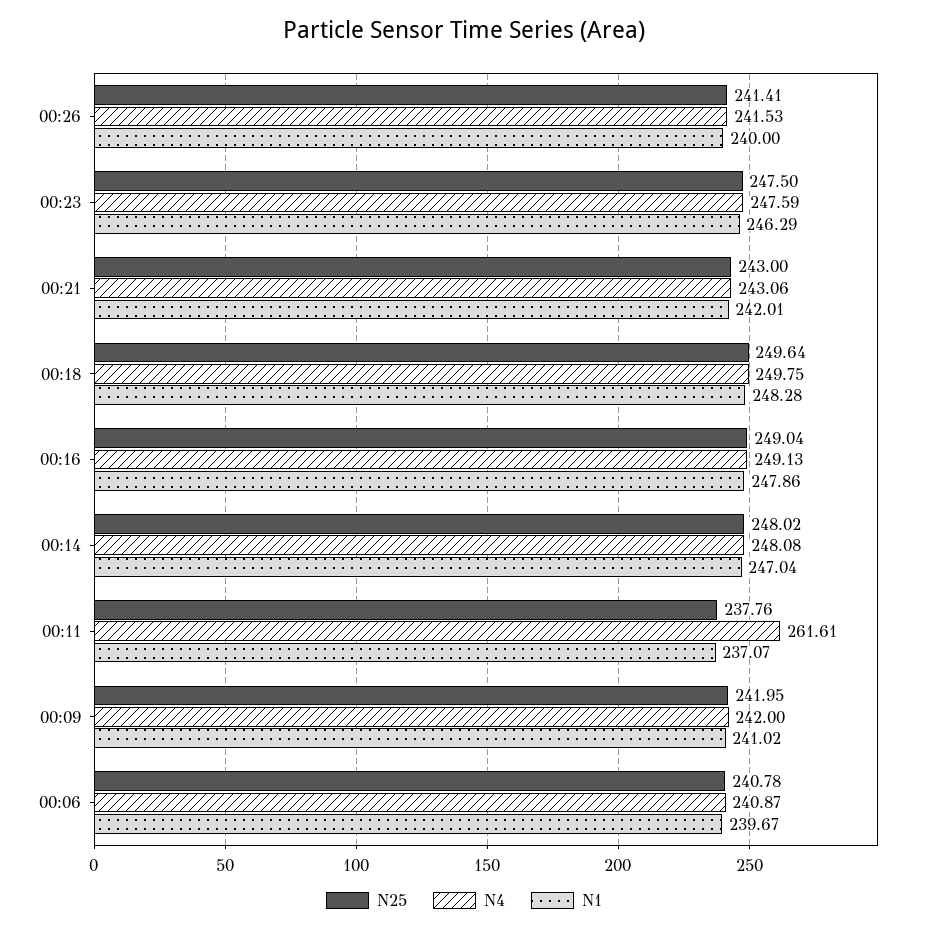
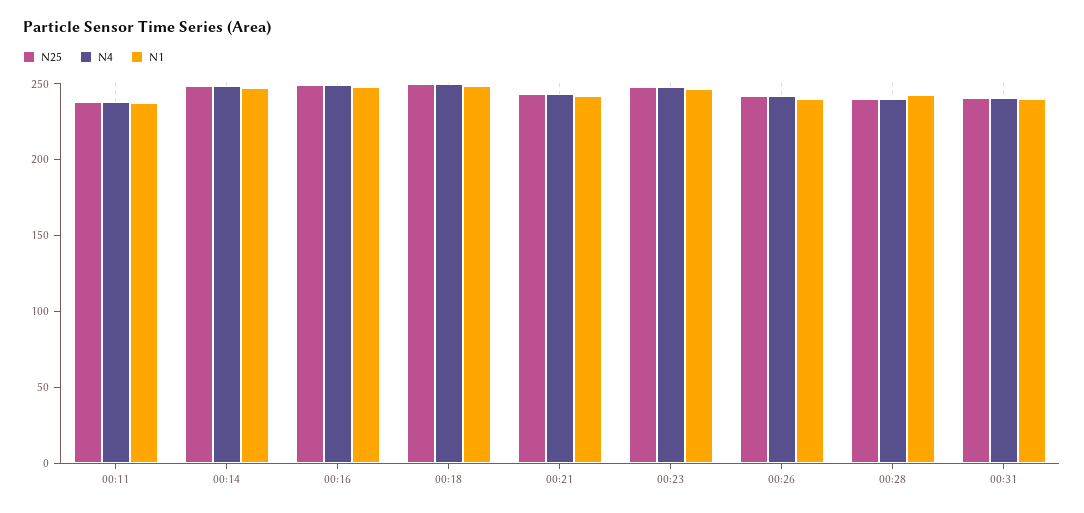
N4, 00:11: 261.61 -> 240
N25, 00:09: 241.95 -> none
N4, 00:09: 242 -> none
N1, 00:09: 241.02 -> none
N25, 00:06: 240.78 -> none
N4, 00:06: 240.87 -> none
N1, 00:06: 239.67 -> none
N25, 00:28: none -> 240
N4, 00:28: none -> 240
N1, 00:28: none -> 240
N25, 00:31: none -> 240
N4, 00:31: none -> 240
N1, 00:31: none -> 240

